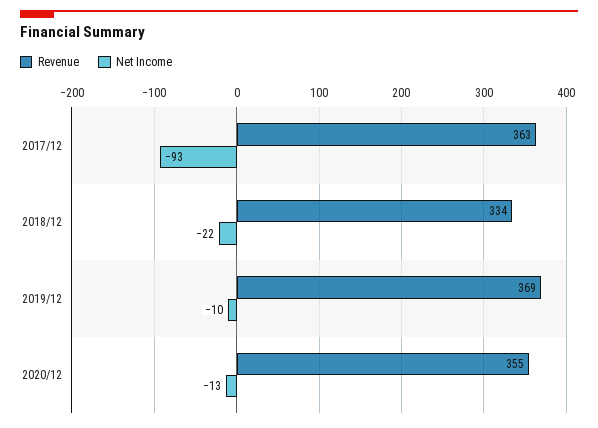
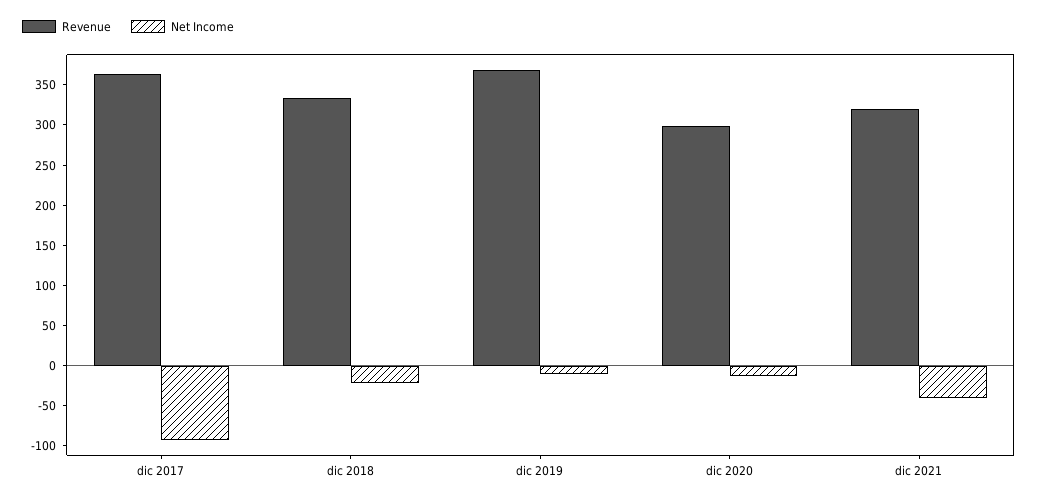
Revenue, 2020/12: 355 -> 300
Revenue, dic 2021: none -> 320
Net Income, dic 2021: none -> -40

